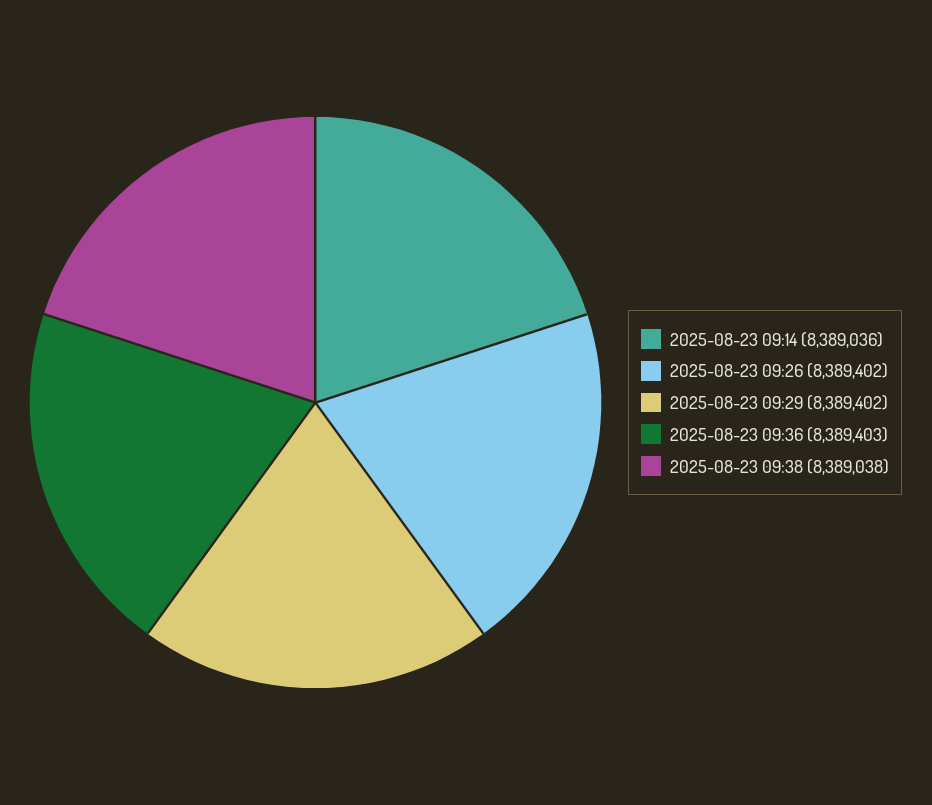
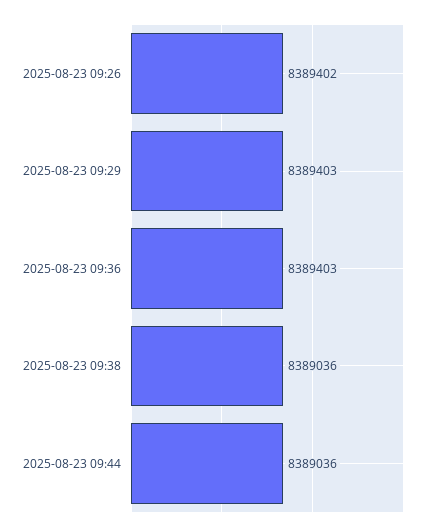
2025-08-23 09:14: 8389036 -> none
2025-08-23 09:29: 8389402 -> 8389403
2025-08-23 09:38: 8389038 -> 8389036
2025-08-23 09:44: none -> 8389036

